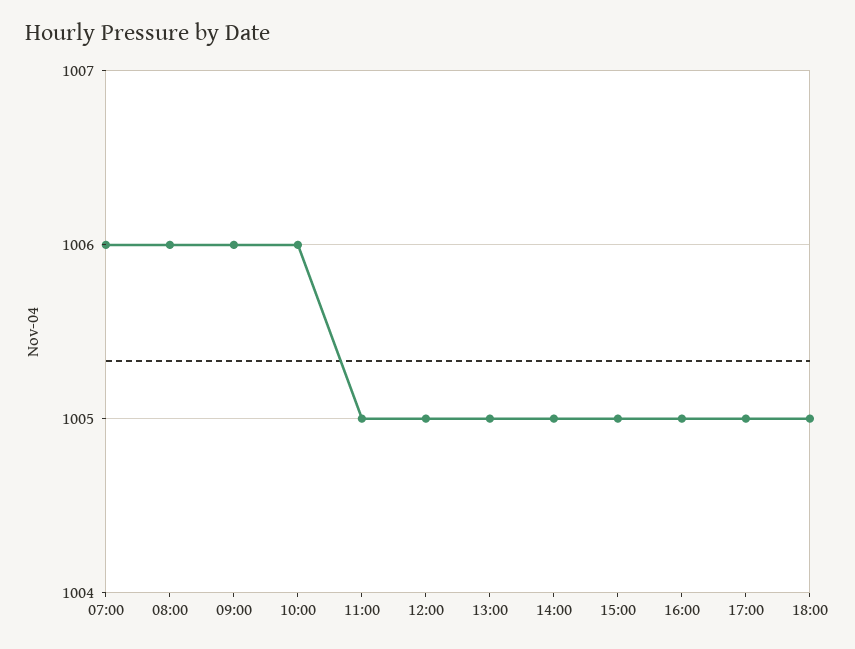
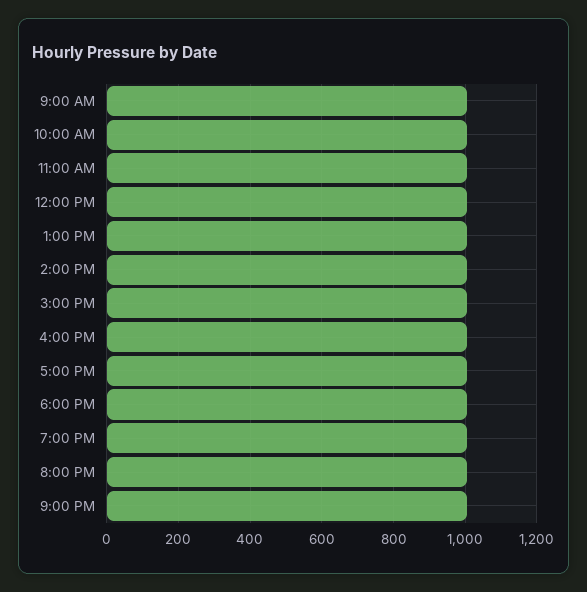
07:00: 1006 -> none
08:00: 1006 -> none
7:00 PM: none -> 1000
8:00 PM: none -> 1000
9:00 PM: none -> 1000

